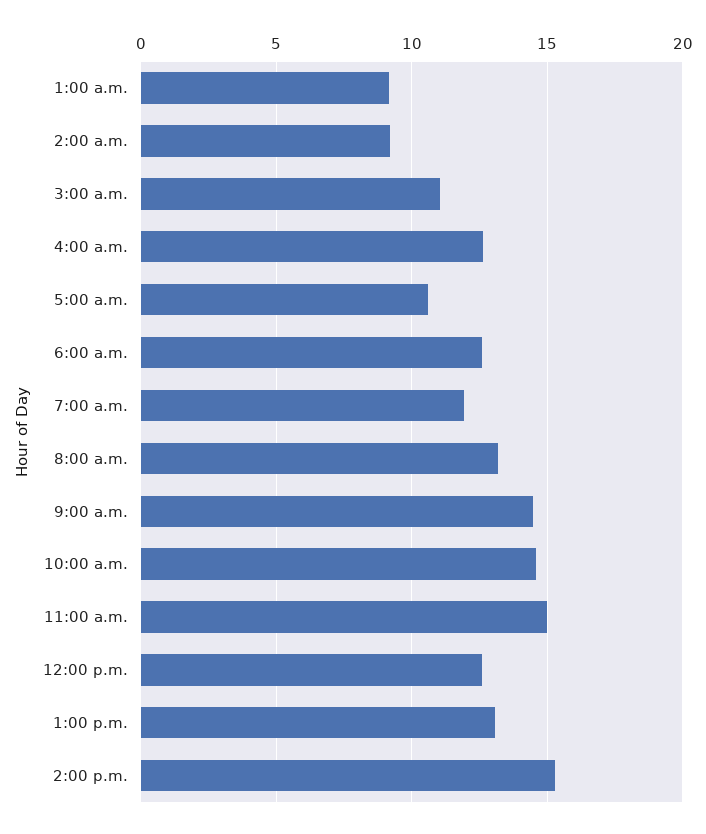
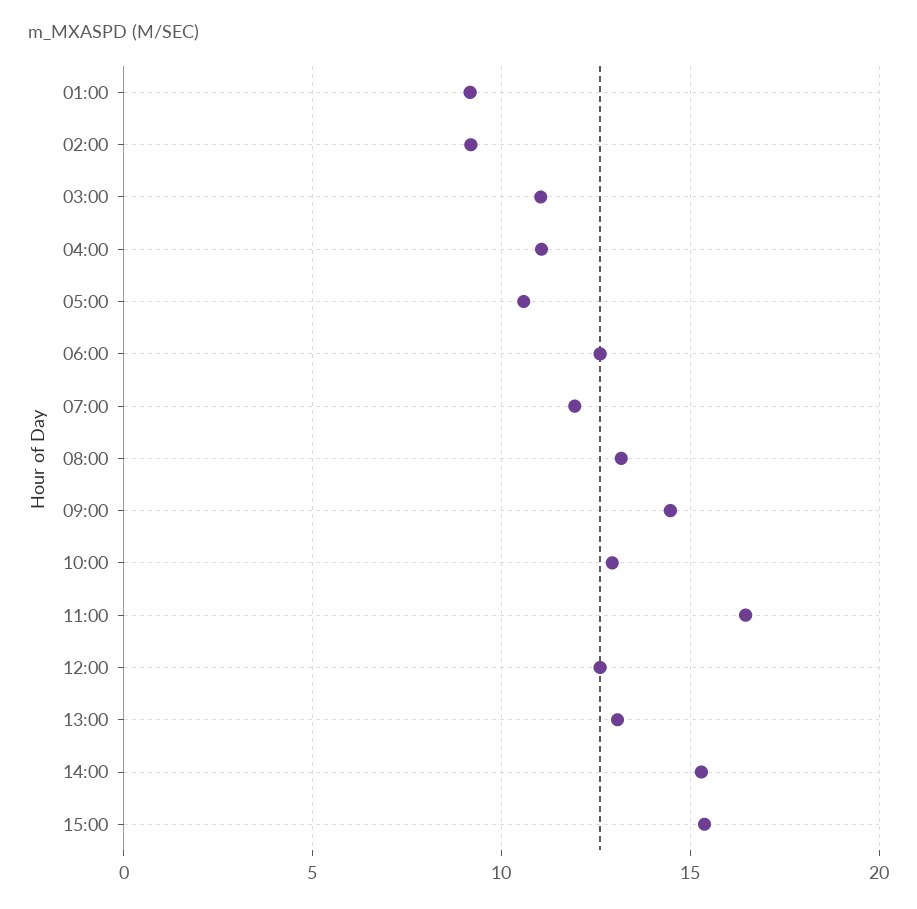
4:00 a.m.: 12.5 -> 11
10:00 a.m.: 14.5 -> 13
11:00 a.m.: 15 -> 16.5
15:00: none -> 15.5

